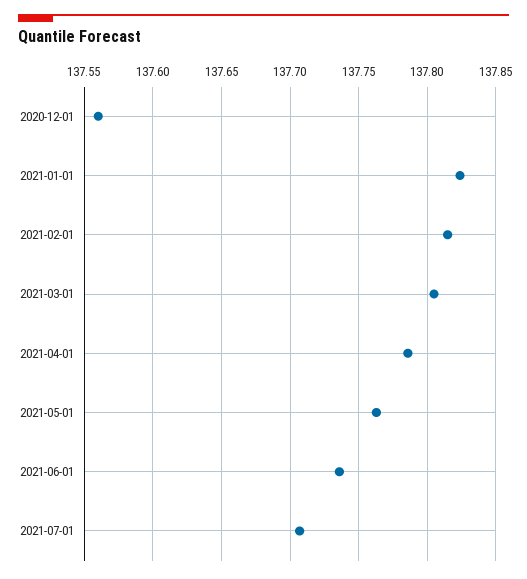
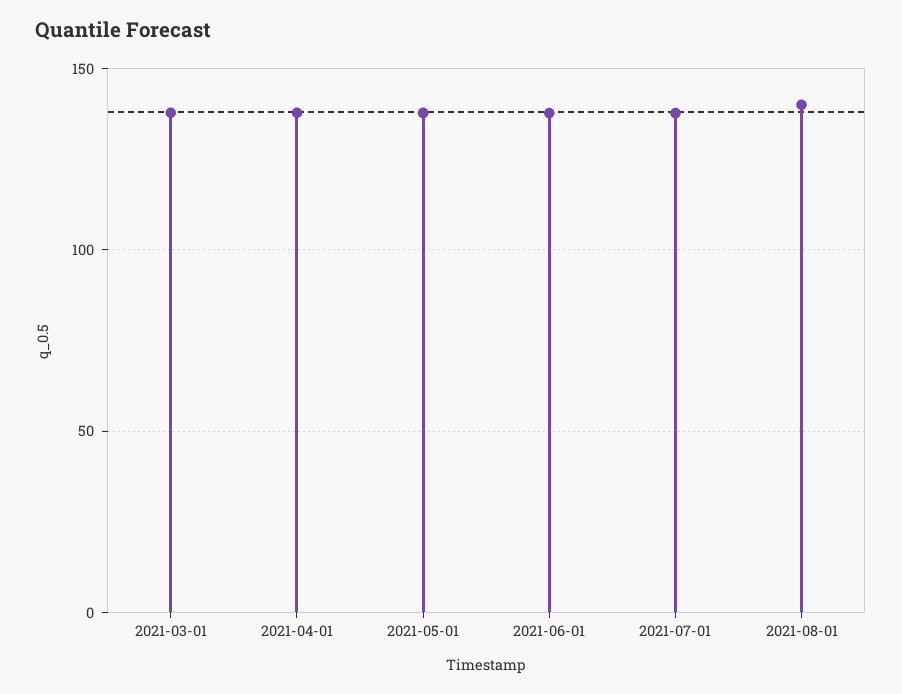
2020-12-01: 137.56 -> none
2021-01-01: 137.825 -> none
2021-02-01: 137.815 -> none
2021-08-01: none -> 140

